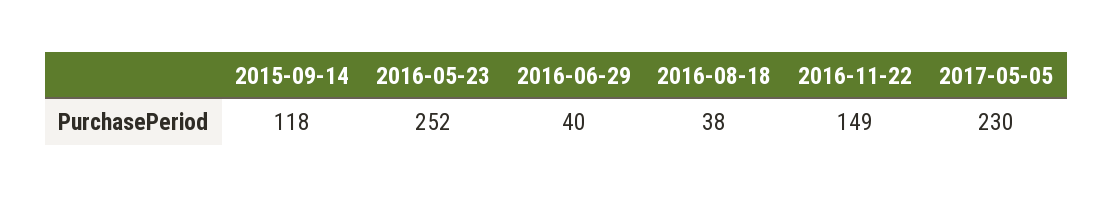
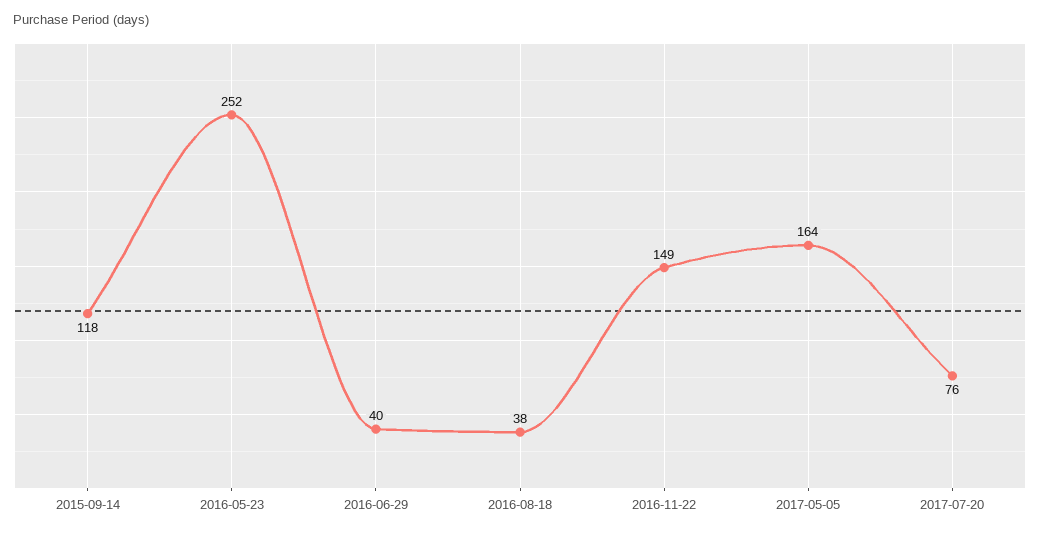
2017-05-05: 230 -> 164
2017-07-20: none -> 76

